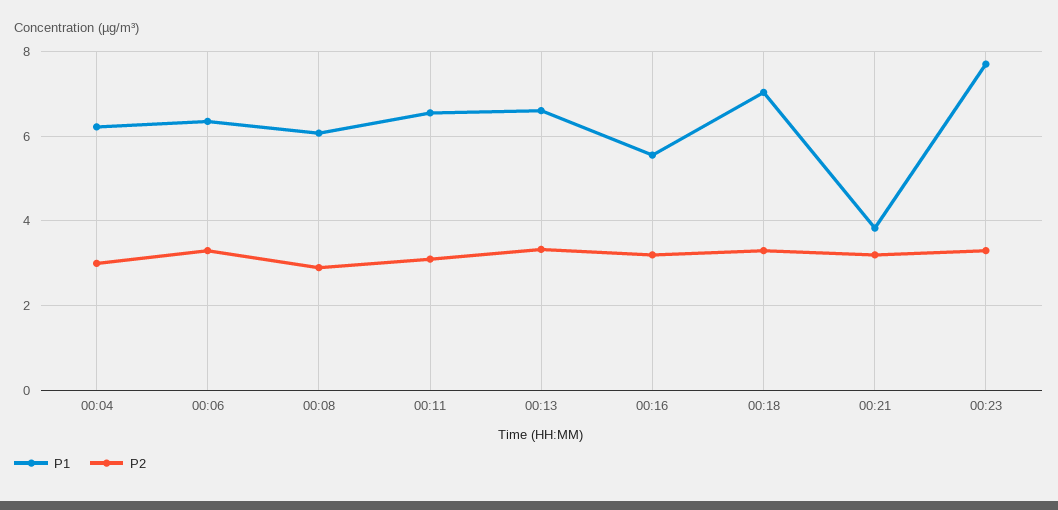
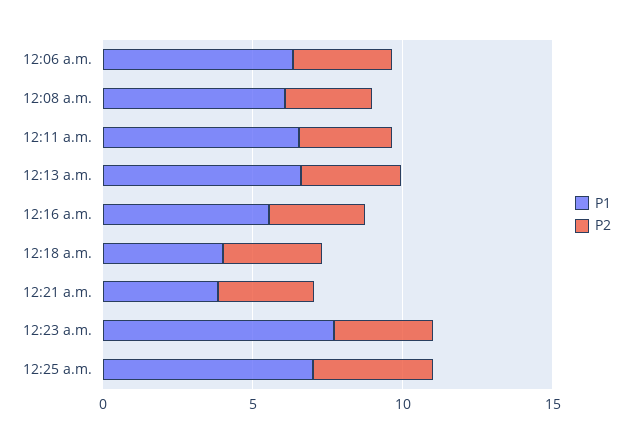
P1, 00:04: 6.2 -> none
P2, 00:04: 3 -> none
P1, 00:18: 7 -> 4
P1, 12:25 a.m.: none -> 7
P2, 12:25 a.m.: none -> 4

